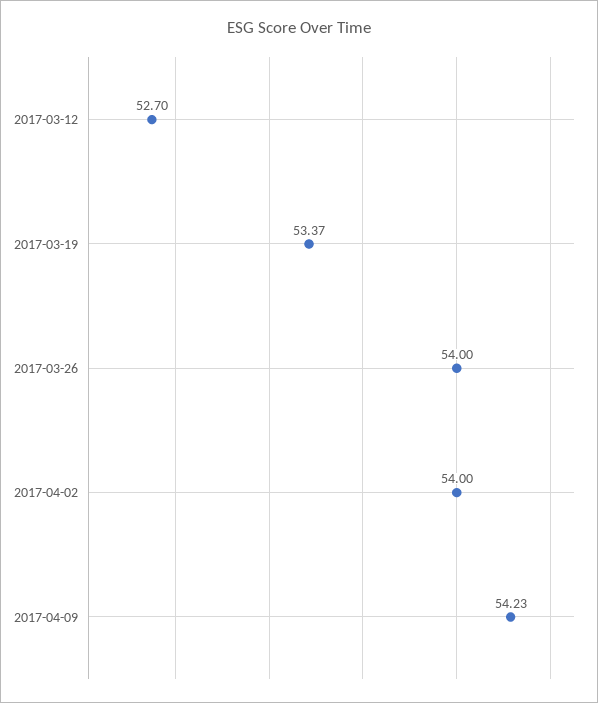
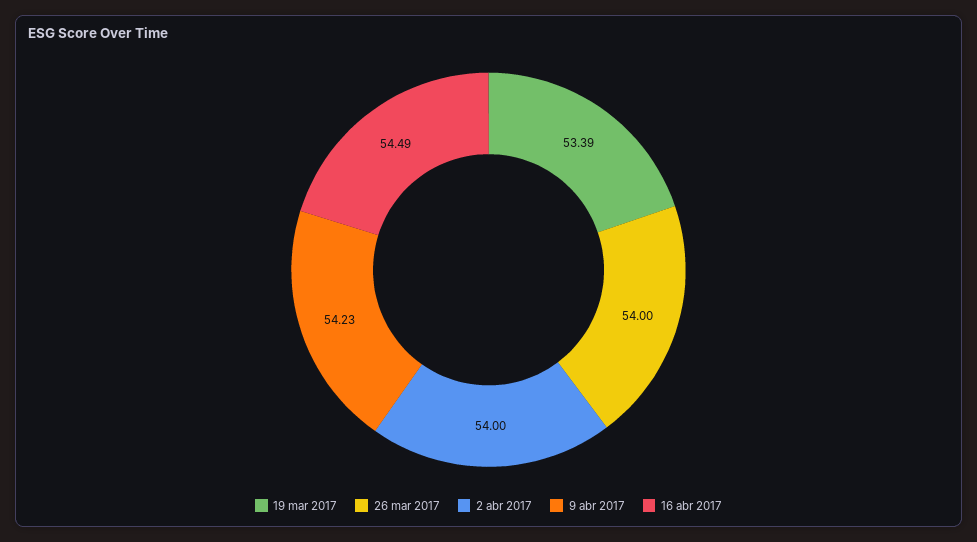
2017-03-12: 52.7 -> none
2017-03-19: 53.37 -> 53.39
16 abr 2017: none -> 54.49

